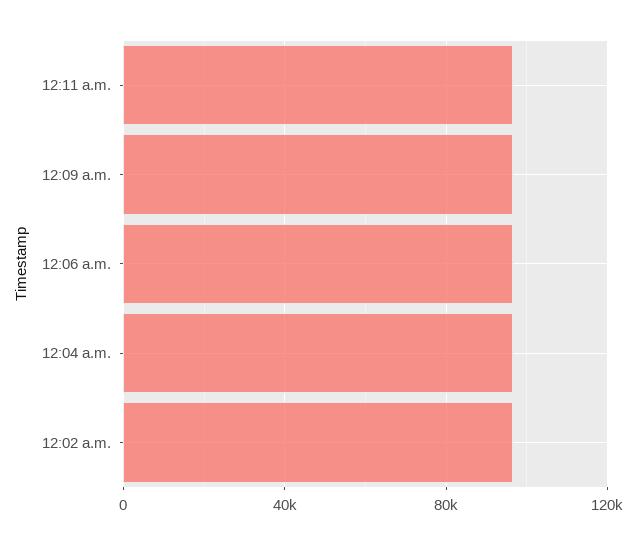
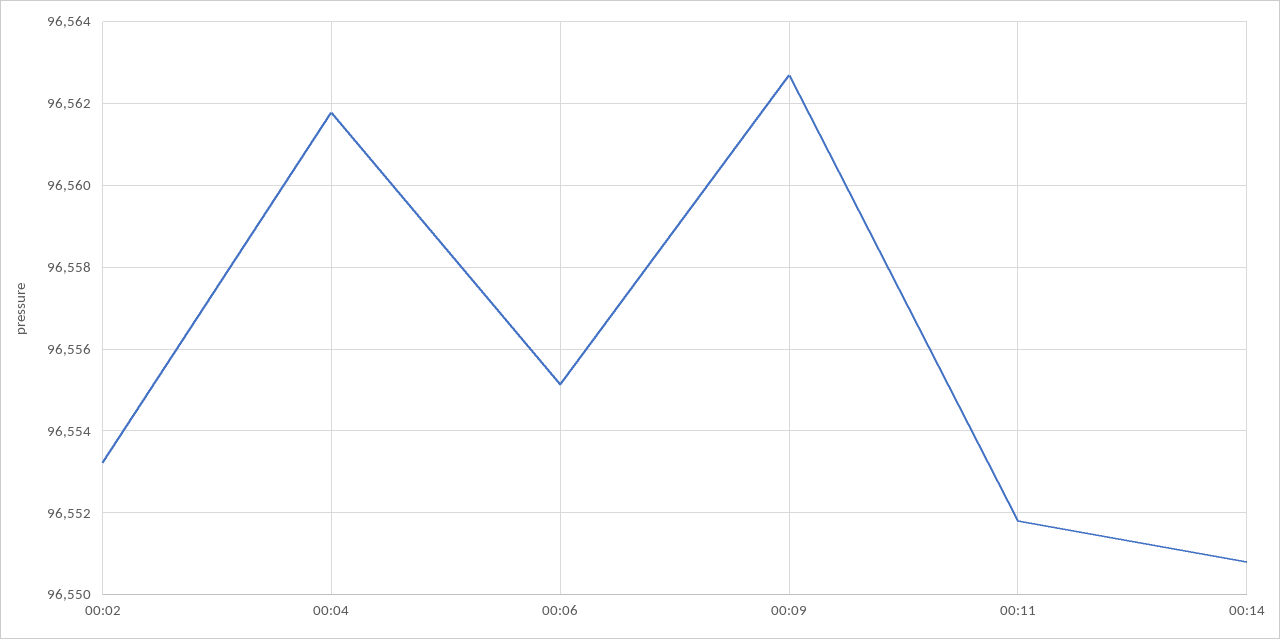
00:14: none -> 96550.8

